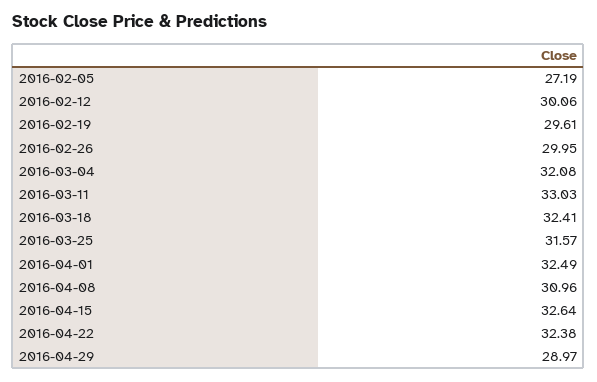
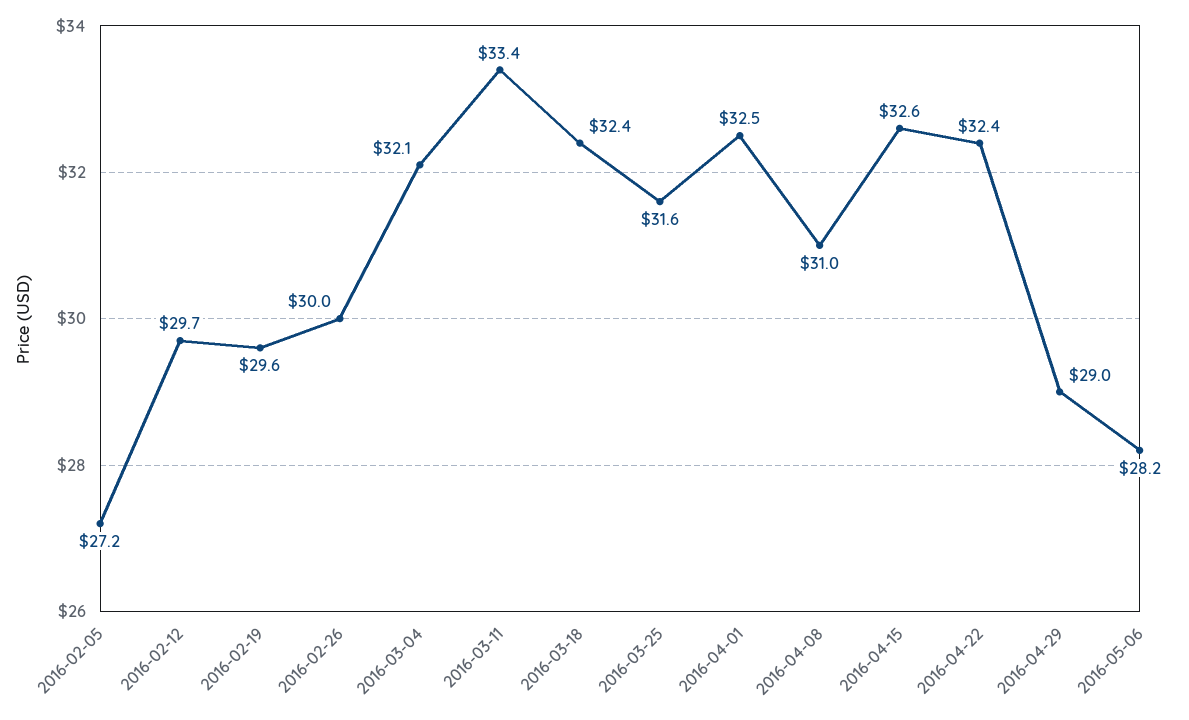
2016-02-12: 30.06 -> 29.7
2016-03-11: 33.03 -> 33.4
2016-05-06: none -> 28.2

